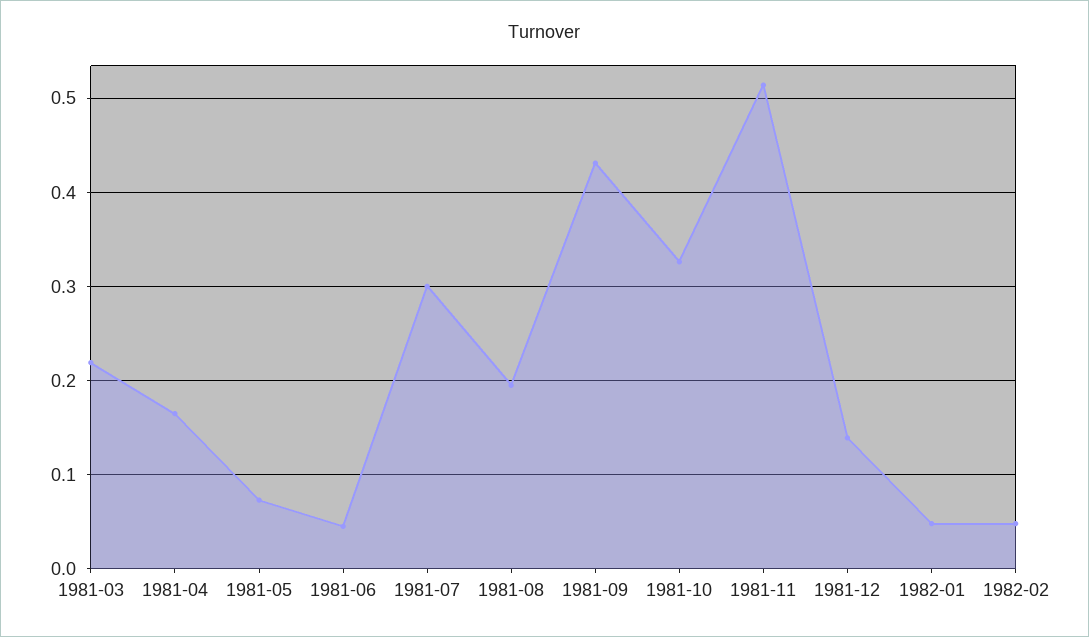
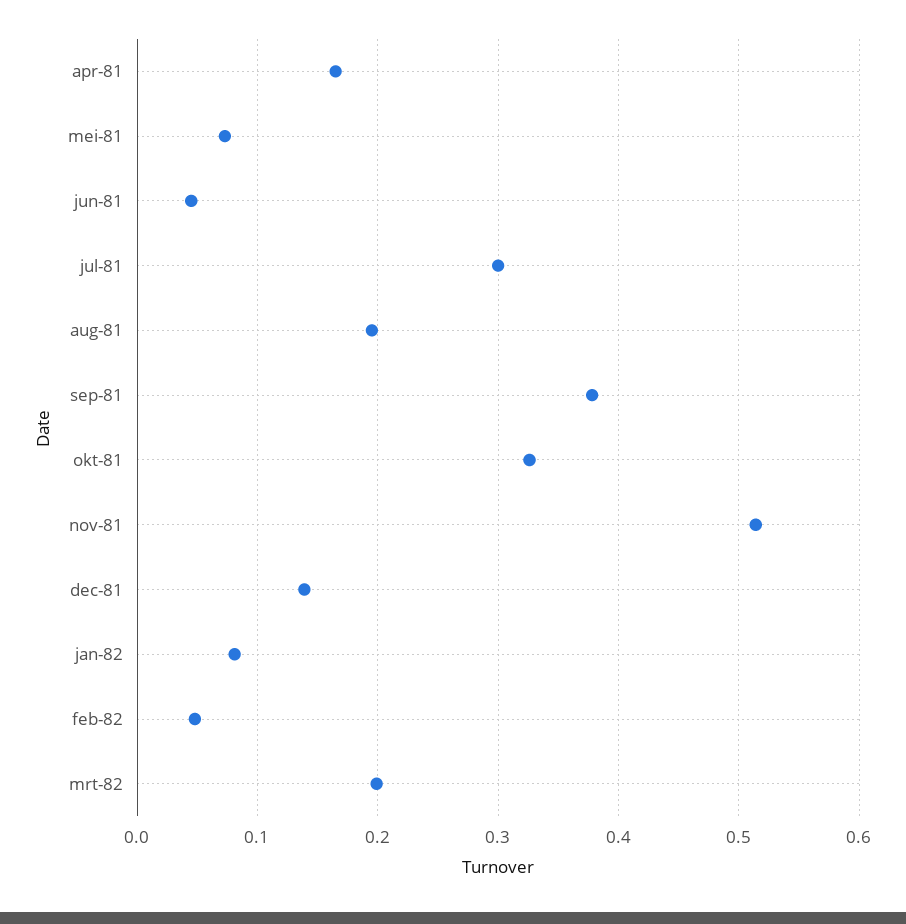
1981-03: 0.22 -> none
1981-09: 0.43 -> 0.38
1982-01: 0.05 -> 0.08
mrt-82: none -> 0.2

